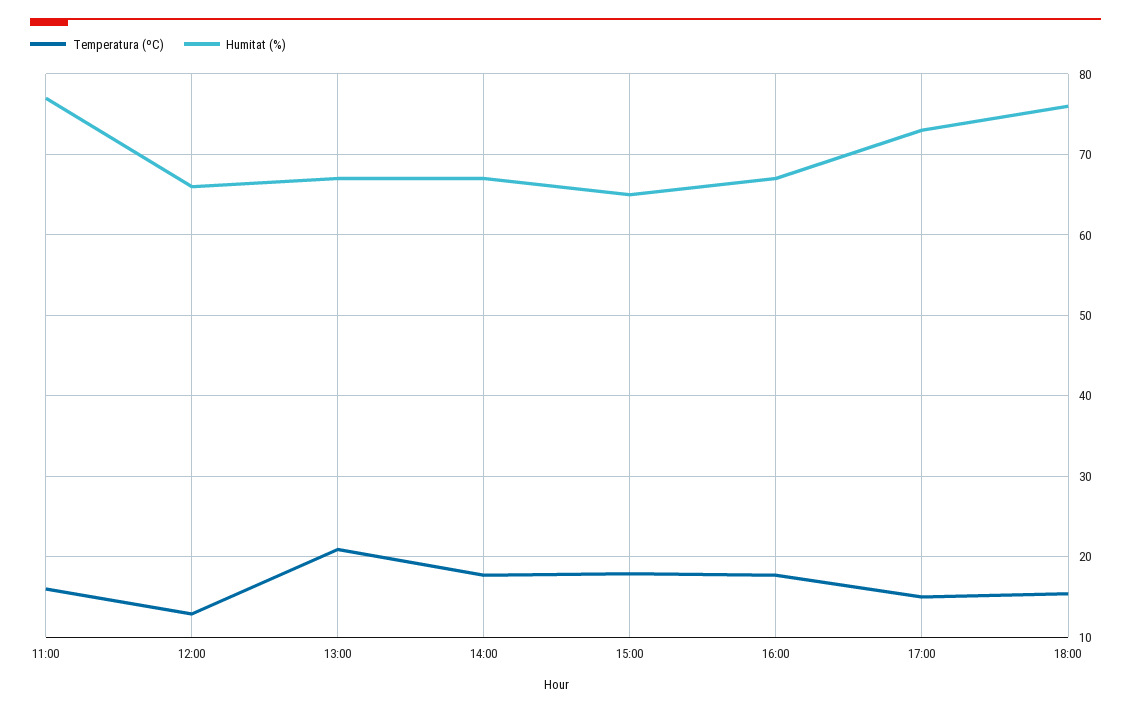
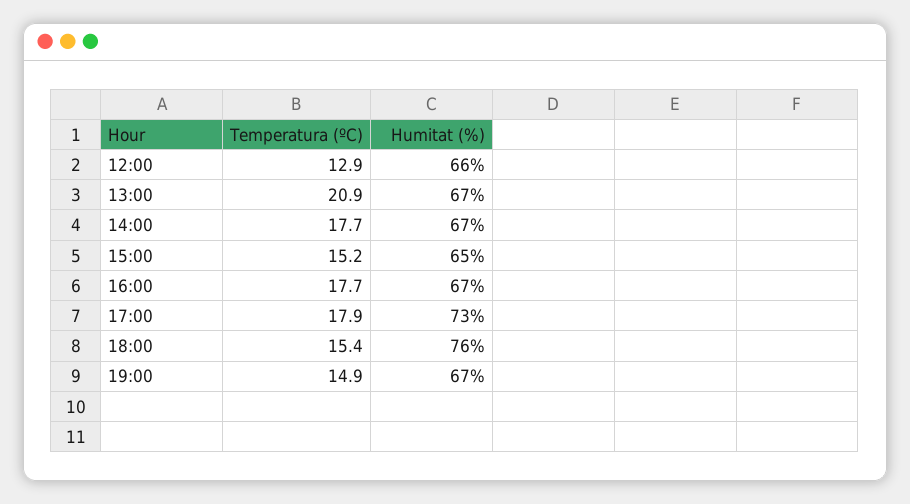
Temperatura (ºC), 11:00: 16 -> none
Humitat (%), 11:00: 77 -> none
Temperatura (ºC), 15:00: 18 -> 15.2
Temperatura (ºC), 17:00: 15 -> 17.9
Temperatura (ºC), 19:00: none -> 14.9
Humitat (%), 19:00: none -> 67

